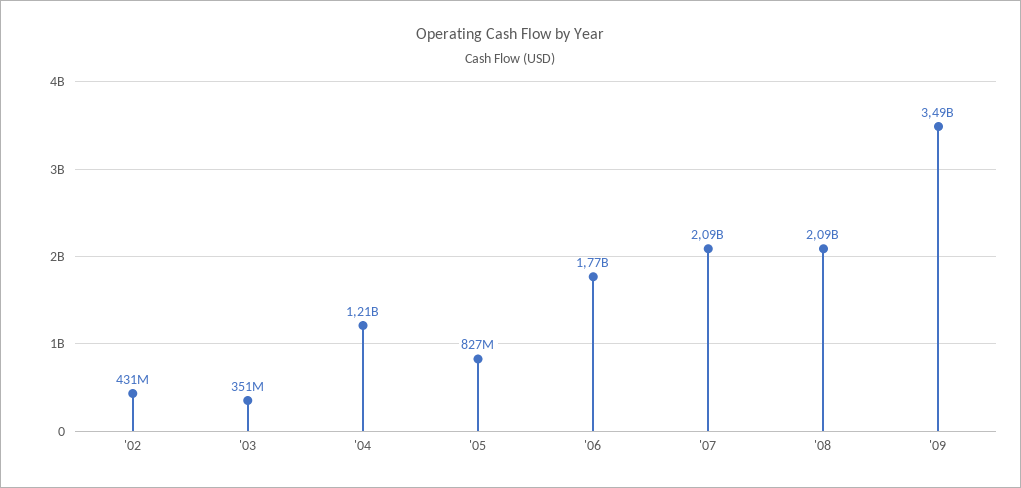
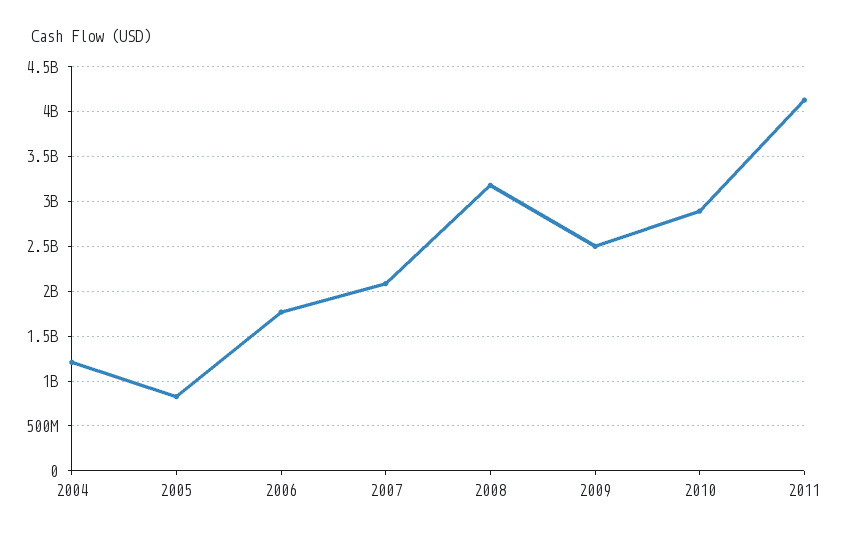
'02: 431000000 -> none
'03: 351000000 -> none
'08: 2090000000 -> 3200000000
'09: 3490000000 -> 2500000000
2010: none -> 2900000000
2011: none -> 4100000000

